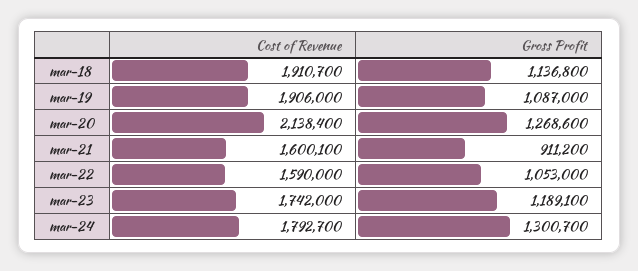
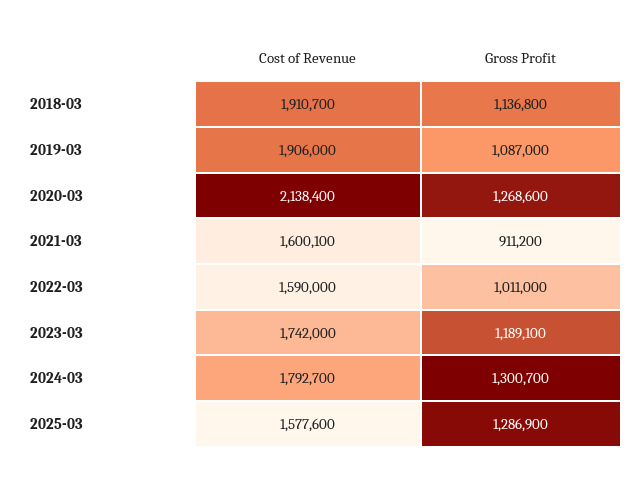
Gross Profit, mar-22: 1053000 -> 1011000
Cost of Revenue, 2025-03: none -> 1577600
Gross Profit, 2025-03: none -> 1286900

